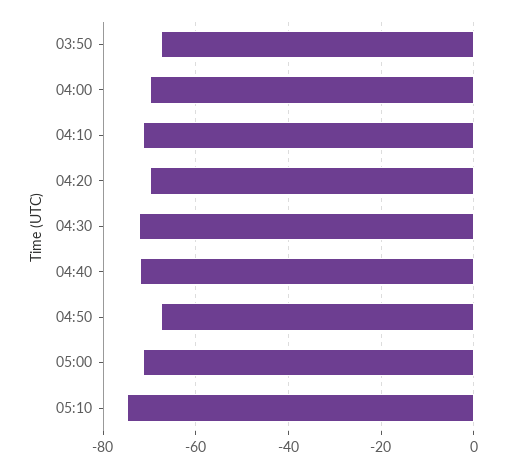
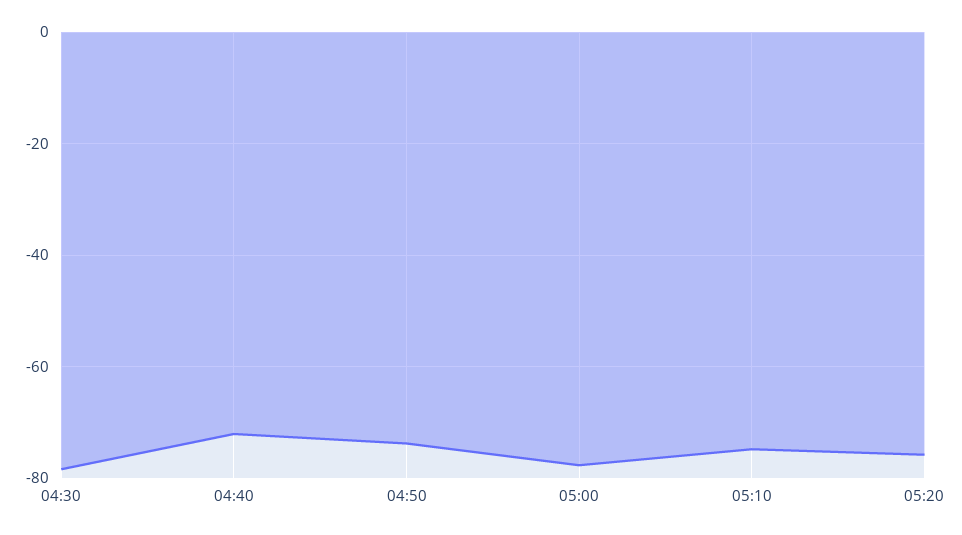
03:50: -68 -> none
04:00: -70 -> none
04:10: -72 -> none
04:20: -70 -> none
04:30: -72 -> -78
04:50: -68 -> -74
05:00: -72 -> -78
05:20: none -> -76

